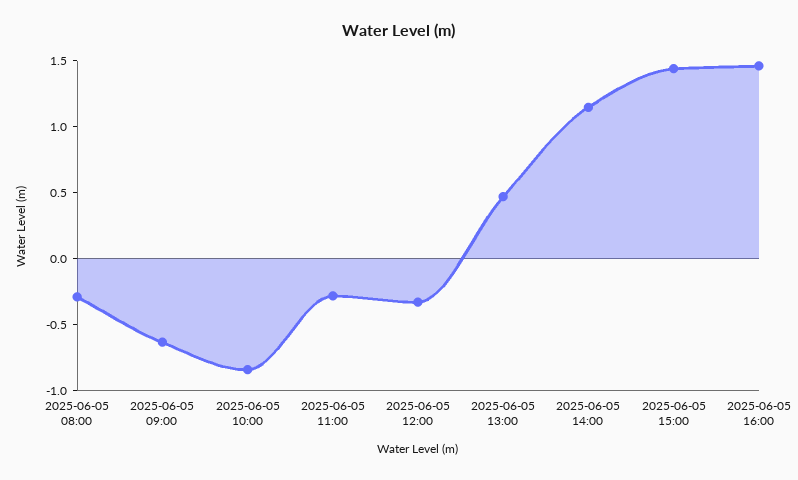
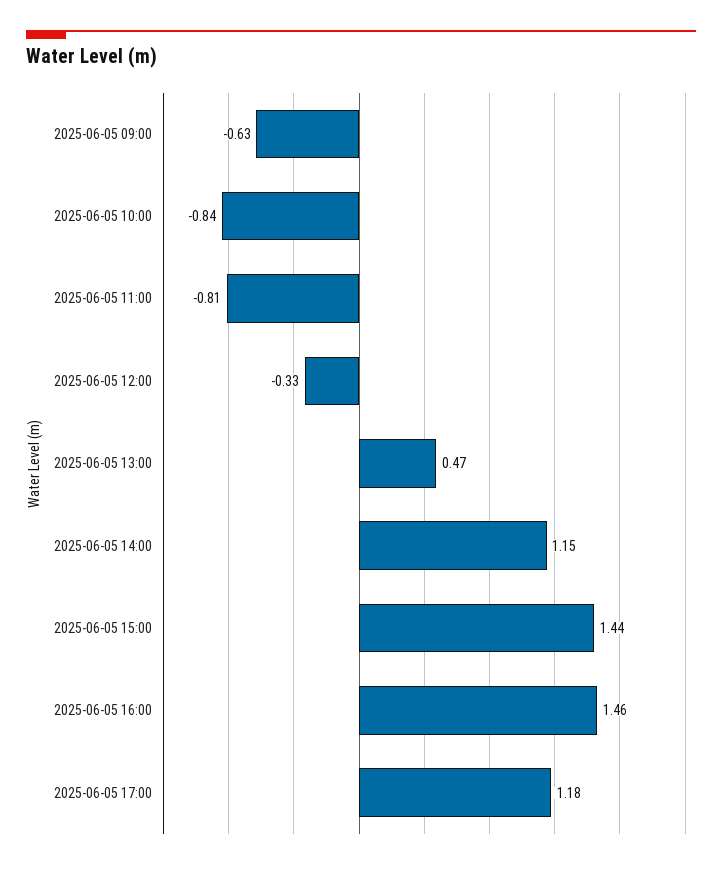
2025-06-05 08:00: -0.3 -> none
2025-06-05 11:00: -0.3 -> -0.81
2025-06-05 17:00: none -> 1.18

